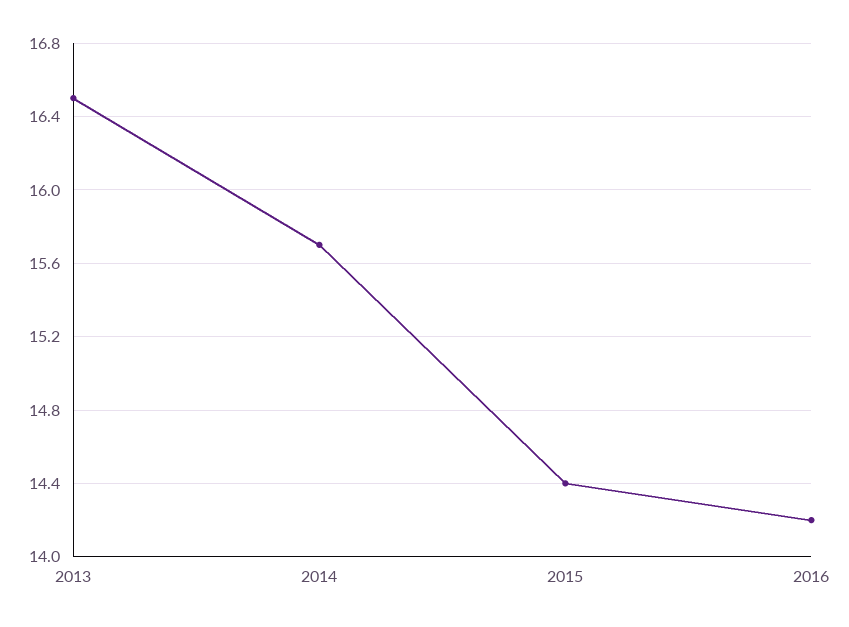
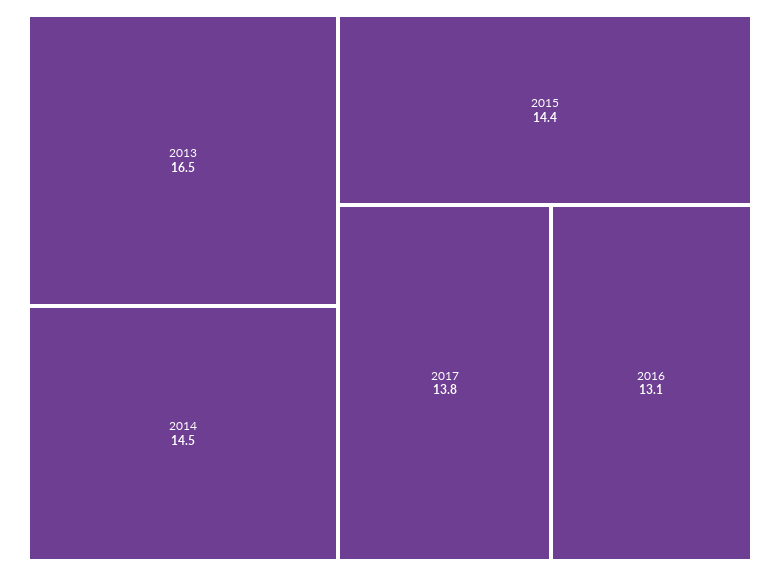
2014: 15.7 -> 14.5
2016: 14.2 -> 13.1
2017: none -> 13.8

